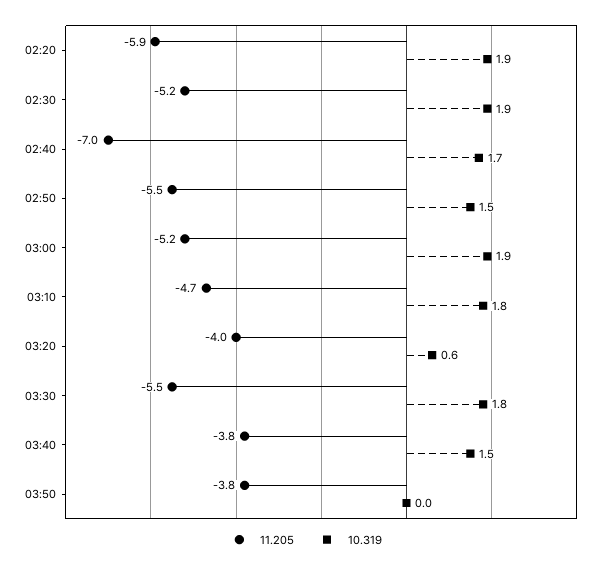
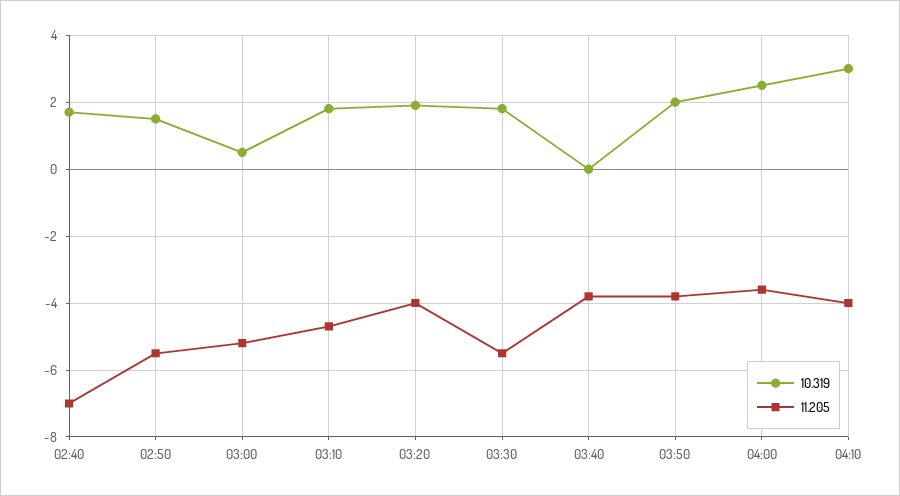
11.205, 02:20: -5.9 -> none
10.319, 02:20: 1.9 -> none
11.205, 02:30: -5.2 -> none
10.319, 02:30: 1.9 -> none
10.319, 03:00: 1.9 -> 0.5
10.319, 03:20: 0.6 -> 2
10.319, 03:40: 1.5 -> 0
10.319, 03:50: 0 -> 2
10.319, 04:00: none -> 2.5
11.205, 04:00: none -> -3.5
10.319, 04:10: none -> 3
11.205, 04:10: none -> -4

